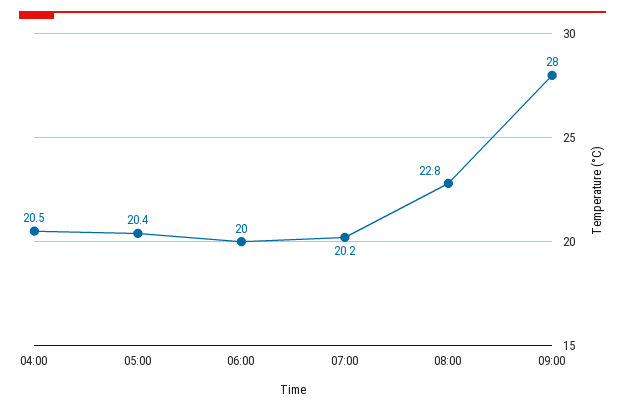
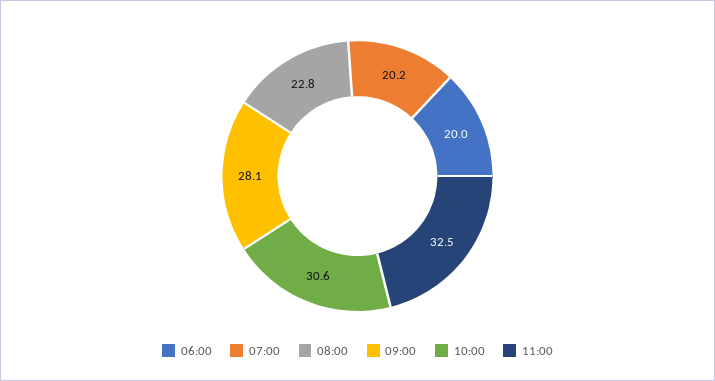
04:00: 20.5 -> none
05:00: 20.4 -> none
09:00: 28 -> 28.1
10:00: none -> 30.6
11:00: none -> 32.5

